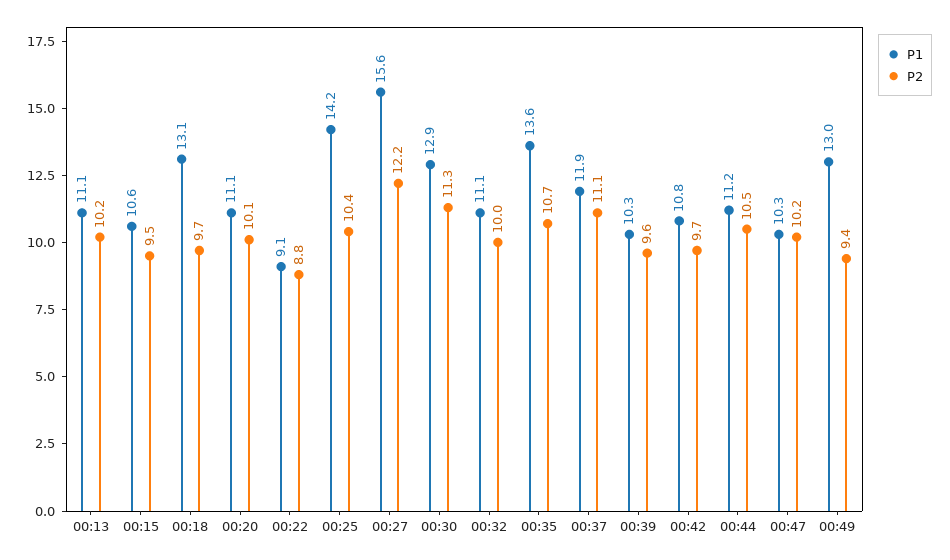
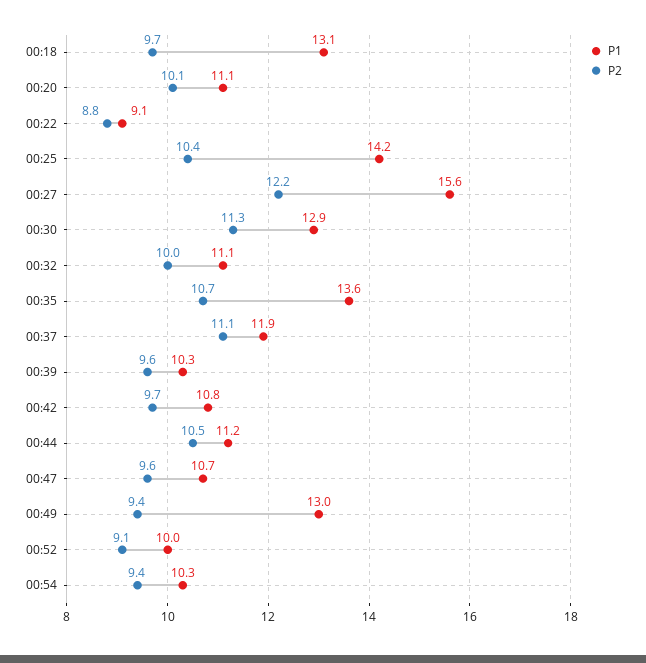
P1, 00:13: 11.1 -> none
P2, 00:13: 10.2 -> none
P1, 00:15: 10.6 -> none
P2, 00:15: 9.5 -> none
P1, 00:47: 10.3 -> 10.7
P2, 00:47: 10.2 -> 9.6
P1, 00:52: none -> 10
P2, 00:52: none -> 9.1
P1, 00:54: none -> 10.3
P2, 00:54: none -> 9.4

